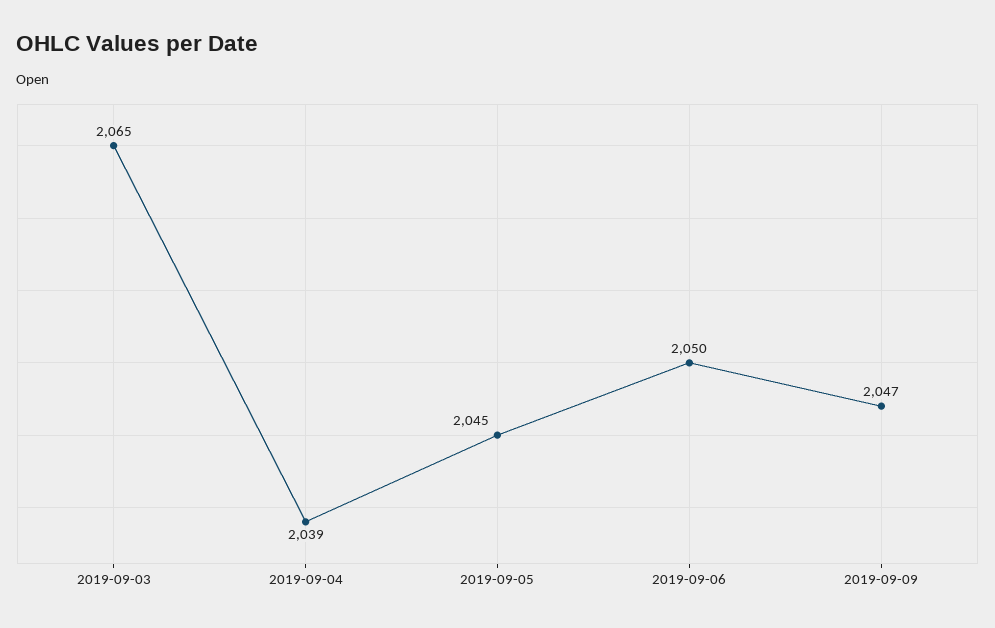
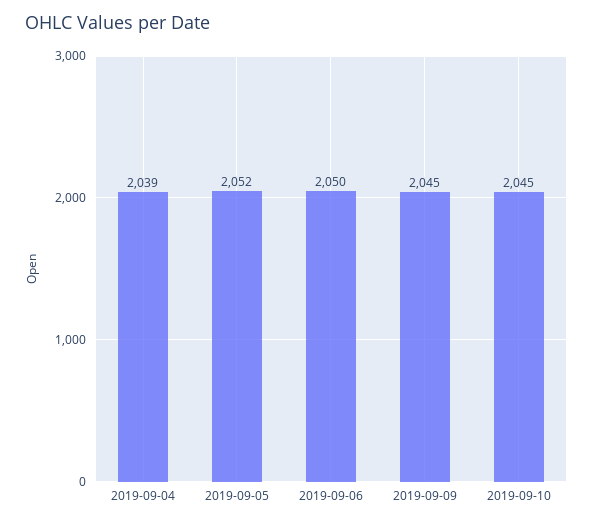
2019-09-03: 2065 -> none
2019-09-05: 2045 -> 2052
2019-09-09: 2047 -> 2045
2019-09-10: none -> 2045

